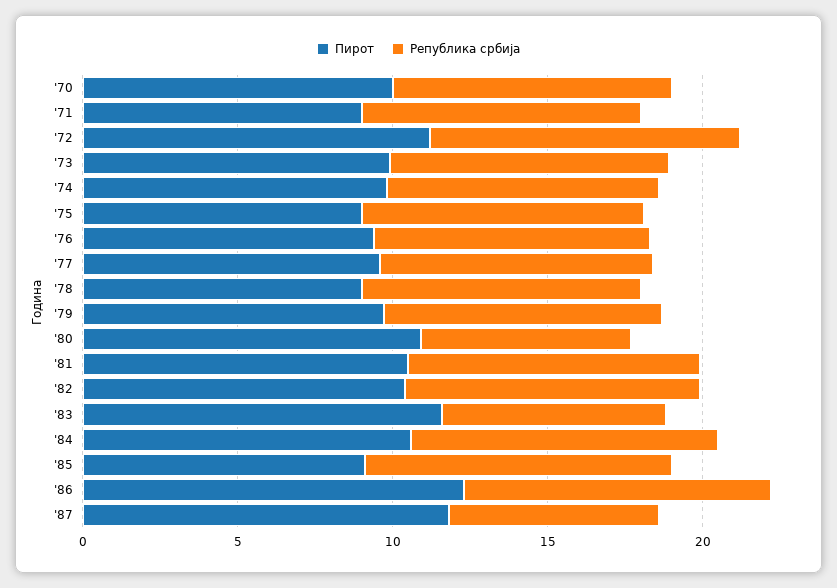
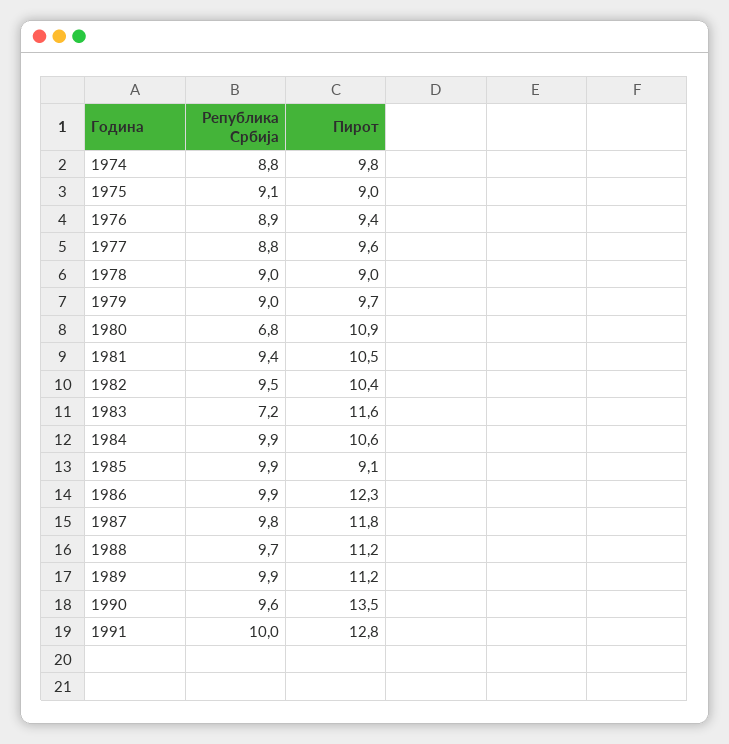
Пирот, '70: 10 -> none
Република србија, '70: 9 -> none
Пирот, '71: 9 -> none
Република србија, '71: 9 -> none
Пирот, '72: 11 -> none
Република србија, '72: 10 -> none
Пирот, '73: 10 -> none
Република србија, '73: 9 -> none
Република србија, '87: 7 -> 9.8
Република србија, 1988: none -> 9.7
Пирот, 1988: none -> 11.2
Република србија, 1989: none -> 9.9
Пирот, 1989: none -> 11.2
Република србија, 1990: none -> 9.6
Пирот, 1990: none -> 13.5
Република србија, 1991: none -> 10
Пирот, 1991: none -> 12.8

